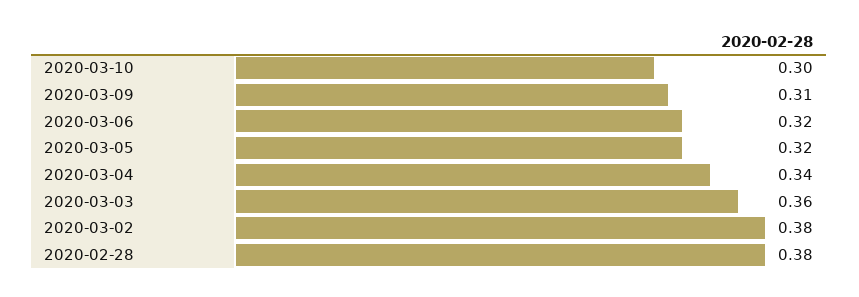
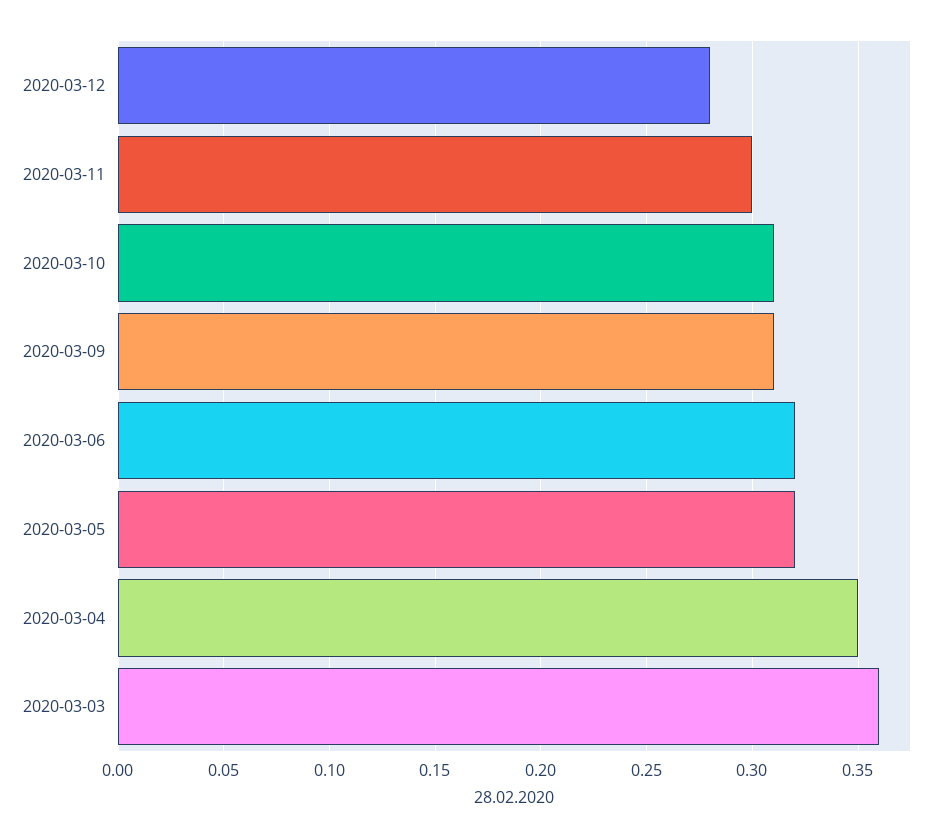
2020-03-10: 0.3 -> 0.31
2020-03-04: 0.34 -> 0.35
2020-03-02: 0.38 -> none
2020-02-28: 0.38 -> none
2020-03-12: none -> 0.28
2020-03-11: none -> 0.3

